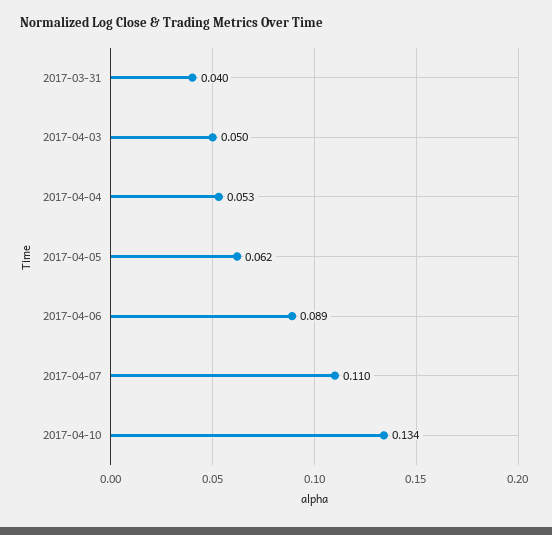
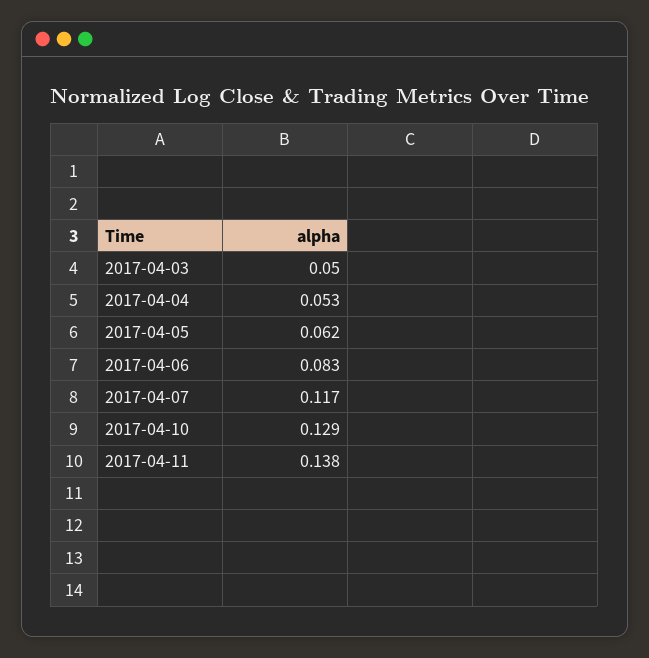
2017-03-31: 0.04 -> none
2017-04-06: 0.089 -> 0.083
2017-04-07: 0.11 -> 0.117
2017-04-10: 0.134 -> 0.129
2017-04-11: none -> 0.138

